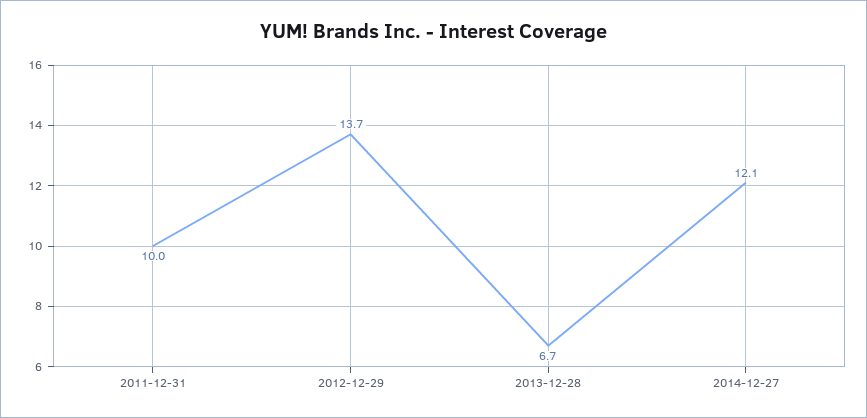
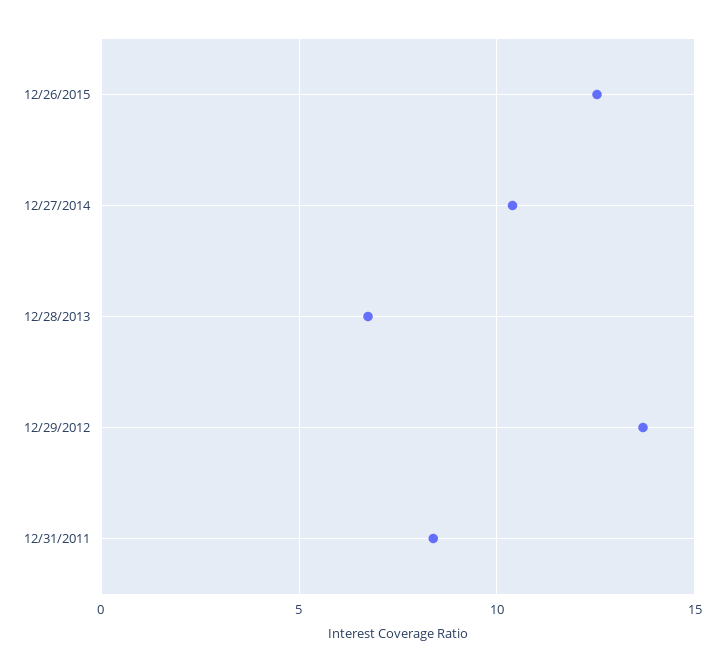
2011-12-31: 10 -> 8.5
2014-12-27: 12.1 -> 10.5
12/26/2015: none -> 12.5

